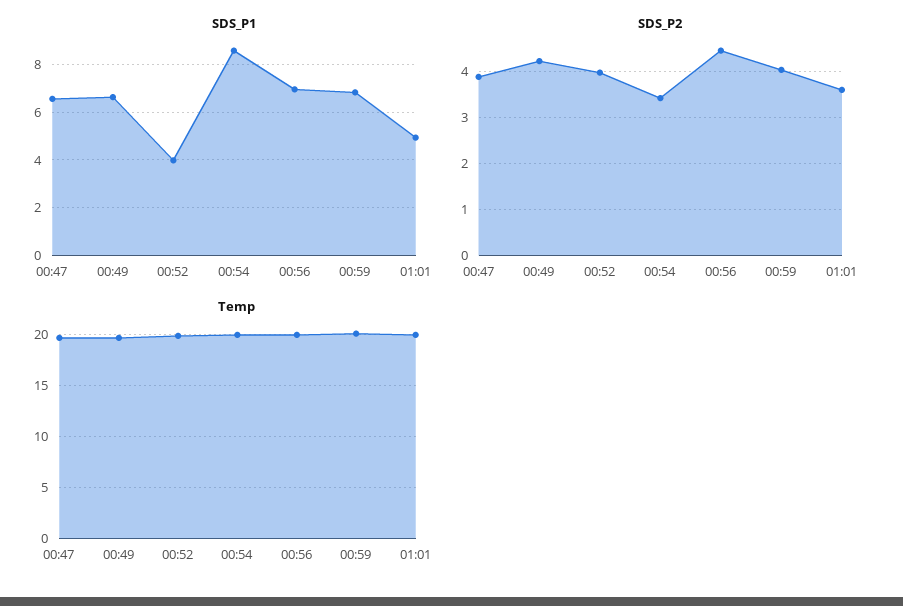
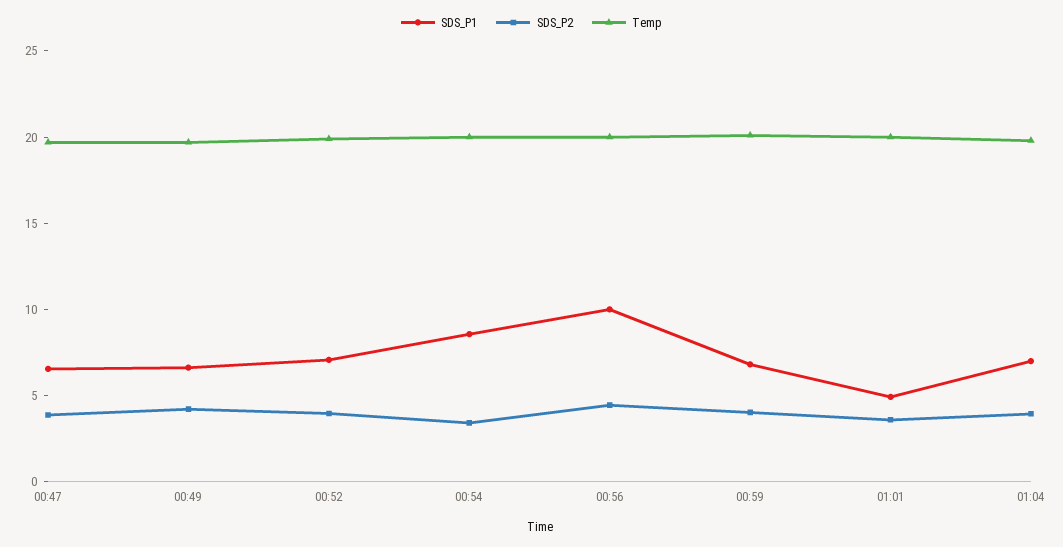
SDS_P1, 00:52: 4 -> 7
SDS_P1, 00:56: 7 -> 10
SDS_P1, 01:04: none -> 7
SDS_P2, 01:04: none -> 4
Temp, 01:04: none -> 20

